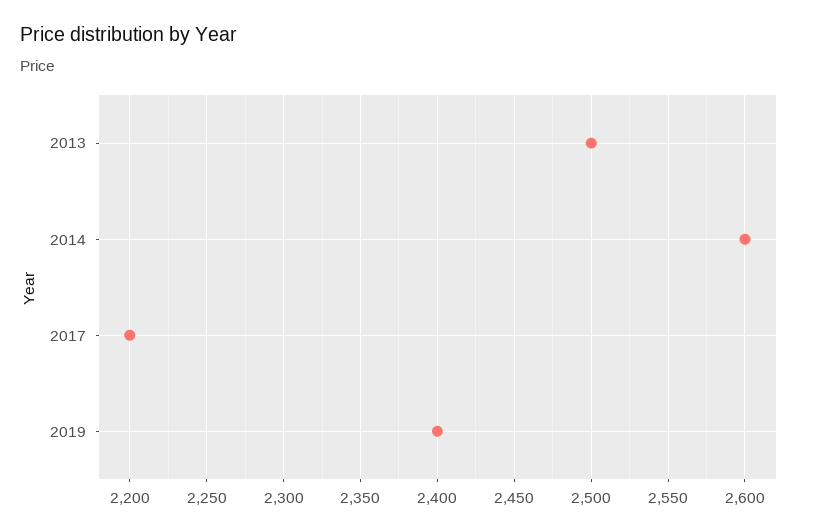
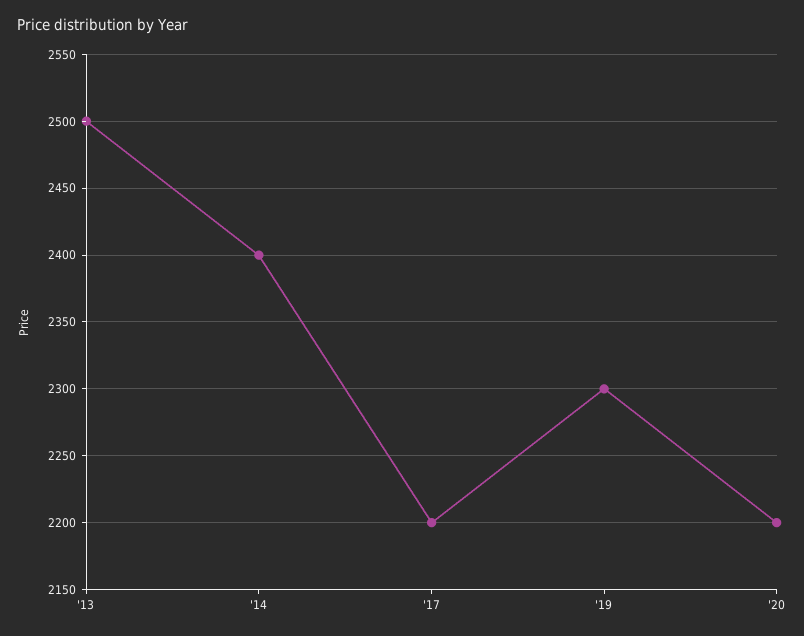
2014: 2600 -> 2400
2019: 2400 -> 2300
'20: none -> 2200

